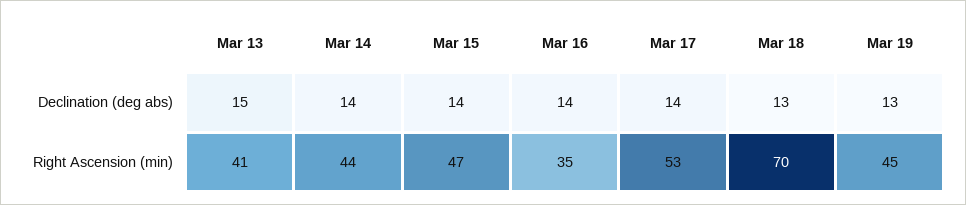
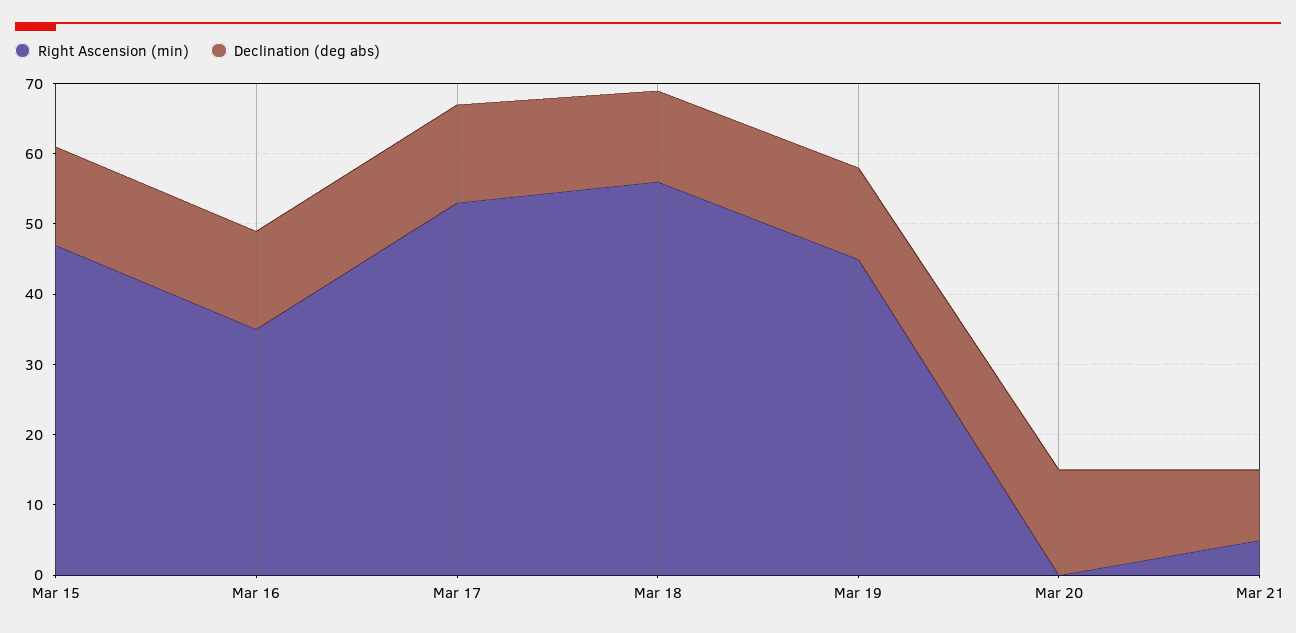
Declination (deg abs), Mar 13: 15 -> none
Declination (deg abs), Mar 14: 14 -> none
Right Ascension (min), Mar 13: 41 -> none
Right Ascension (min), Mar 14: 44 -> none
Right Ascension (min), Mar 18: 70 -> 55
Right Ascension (min), Mar 20: none -> 0
Declination (deg abs), Mar 20: none -> 15
Right Ascension (min), Mar 21: none -> 5
Declination (deg abs), Mar 21: none -> 10

